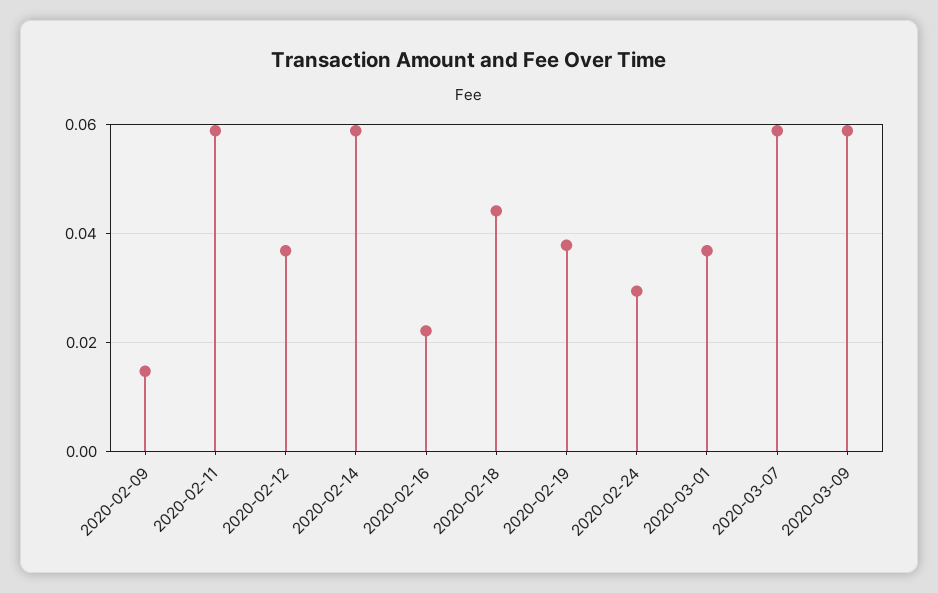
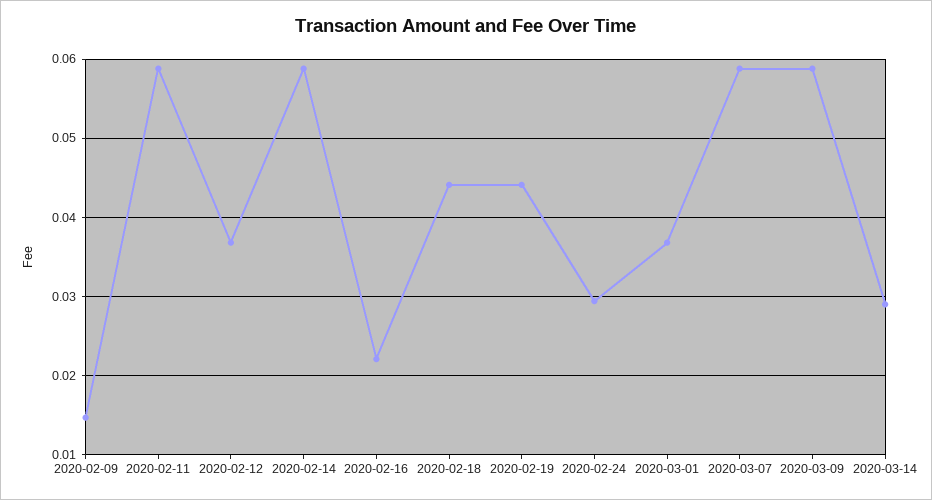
2020-02-19: 0.038 -> 0.044
2020-03-14: none -> 0.029

